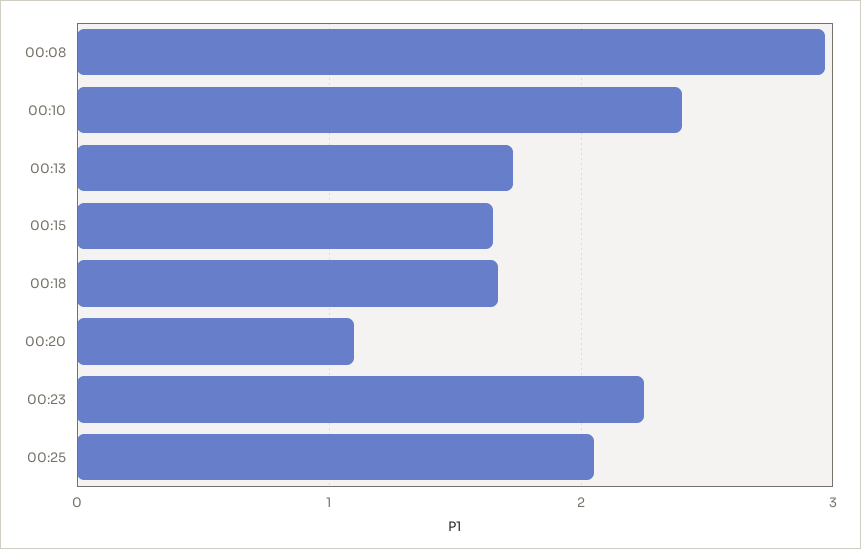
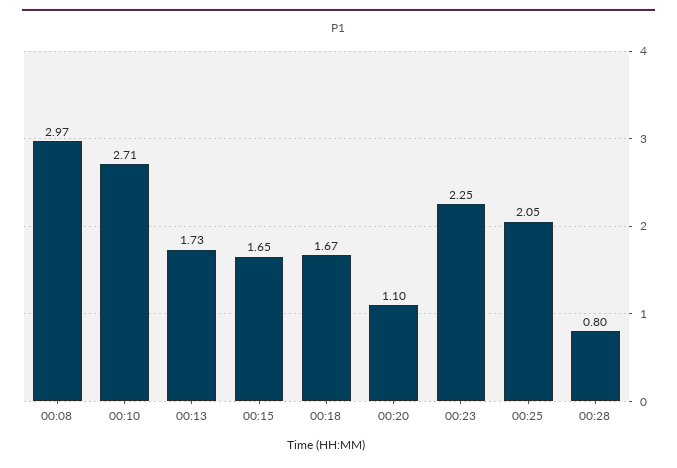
00:10: 2.4 -> 2.71
00:28: none -> 0.8

